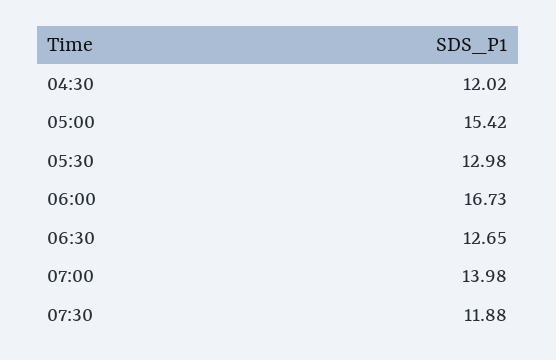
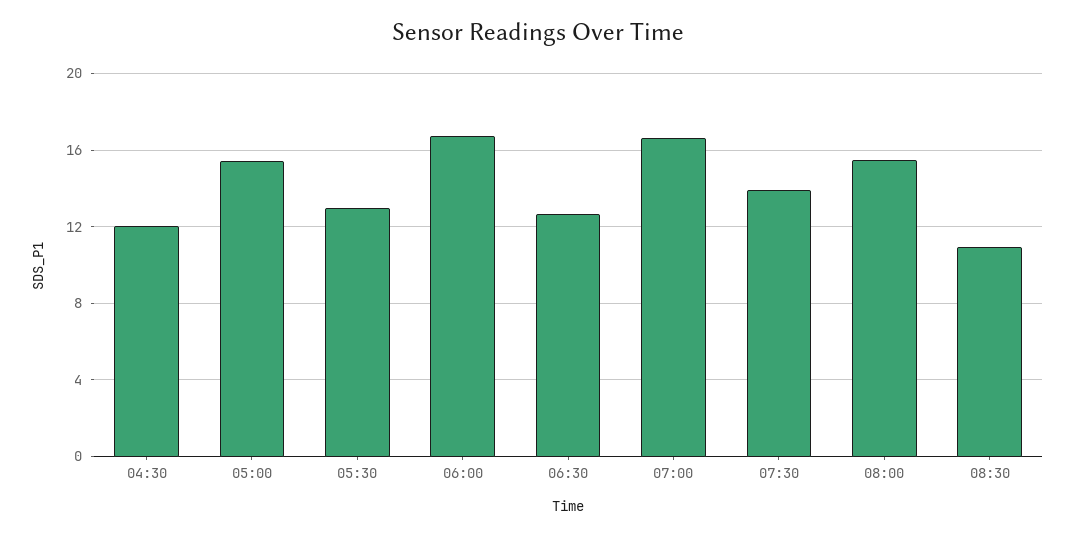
07:00: 13.98 -> 16.5
07:30: 11.88 -> 14
08:00: none -> 15.5
08:30: none -> 11

